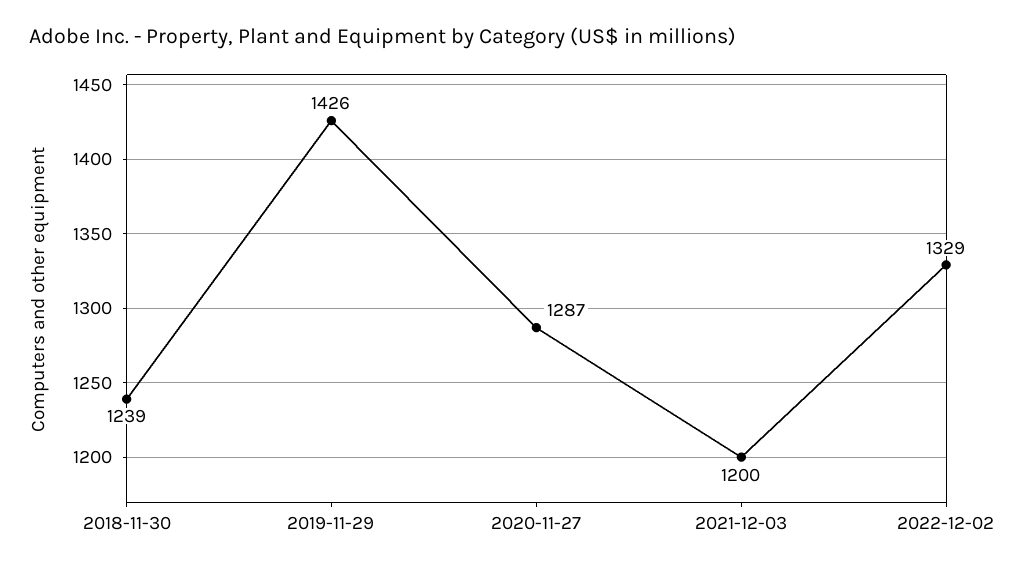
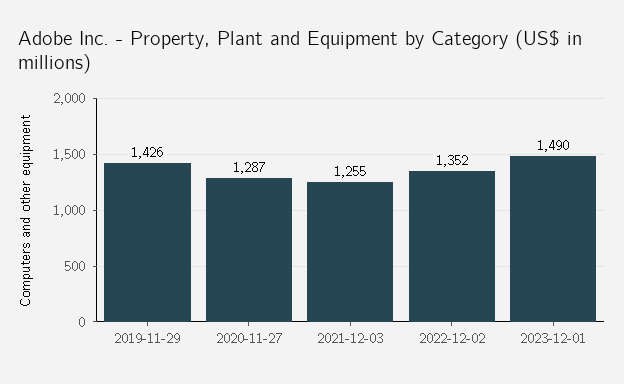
2018-11-30: 1239 -> none
2021-12-03: 1200 -> 1255
2022-12-02: 1329 -> 1352
2023-12-01: none -> 1490

